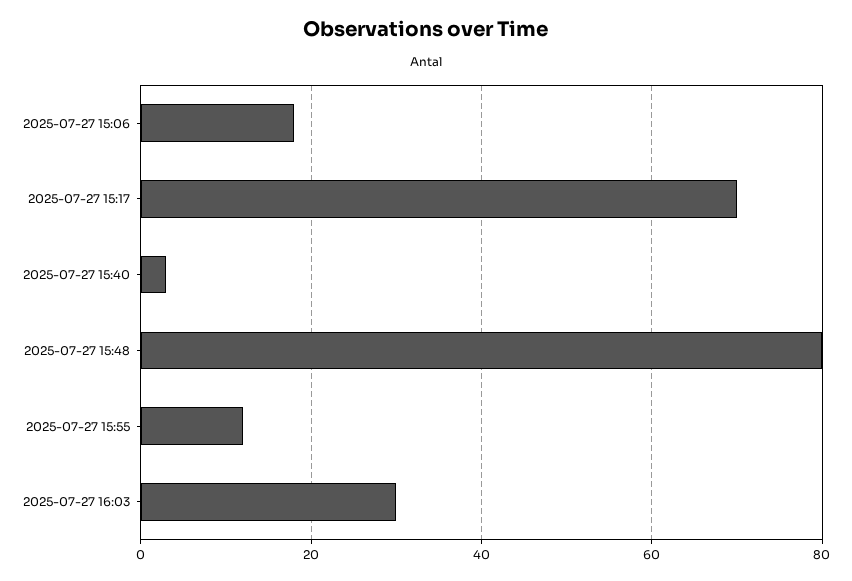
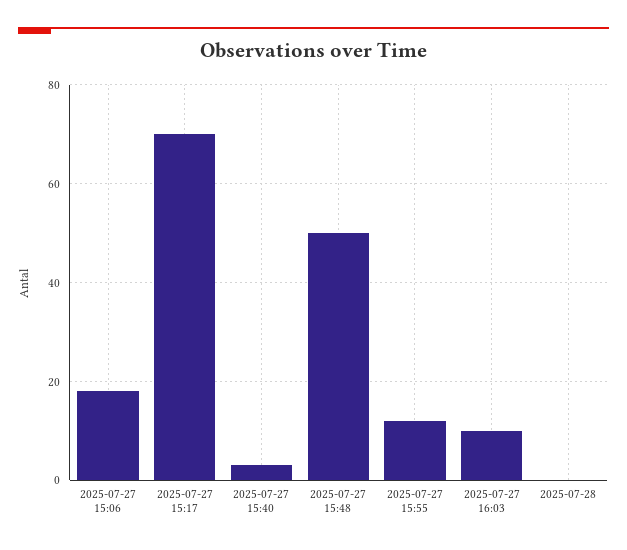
2025-07-27 15:48: 80 -> 50
2025-07-27 16:03: 30 -> 10
2025-07-28: none -> 0

